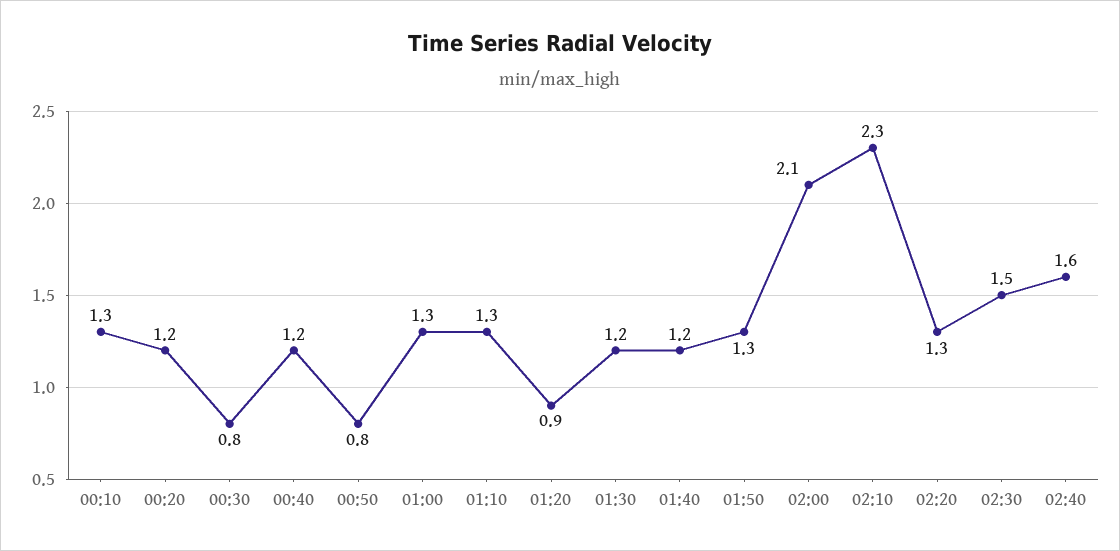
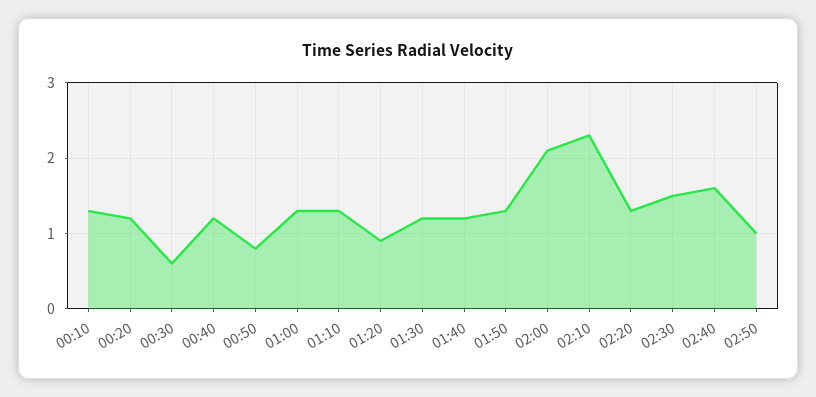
00:30: 0.8 -> 0.6
02:50: none -> 1

